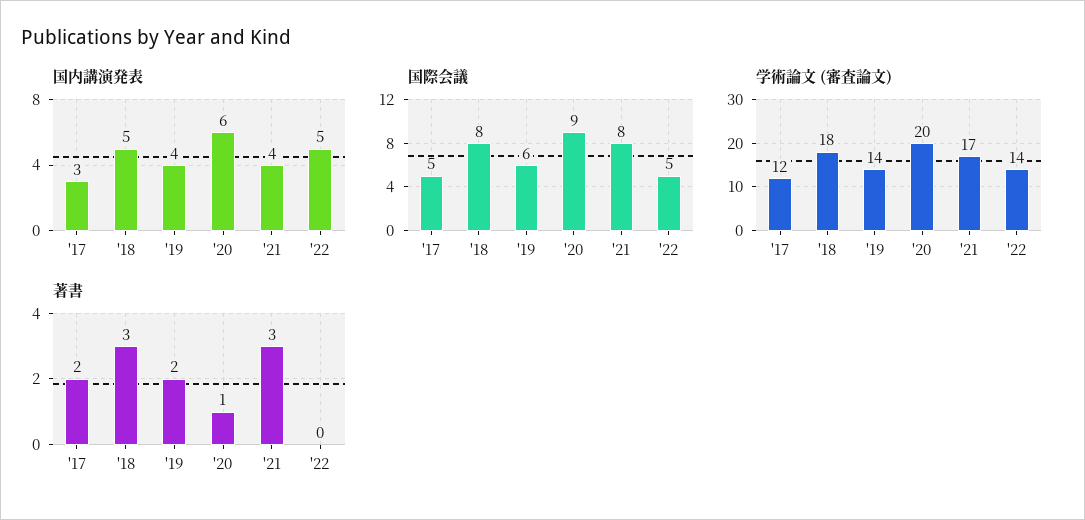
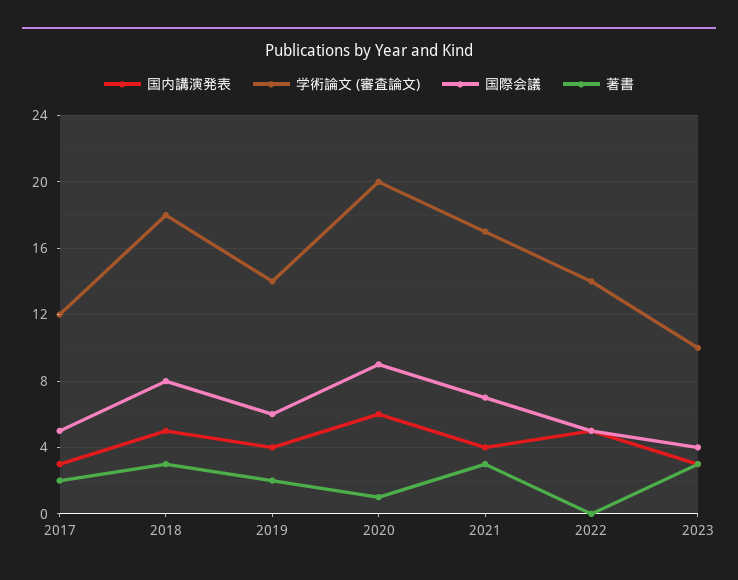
国際会議, '21: 8 -> 7
国内講演発表, 2023: none -> 3
学術論文 (審査論文), 2023: none -> 10
国際会議, 2023: none -> 4
著書, 2023: none -> 3

